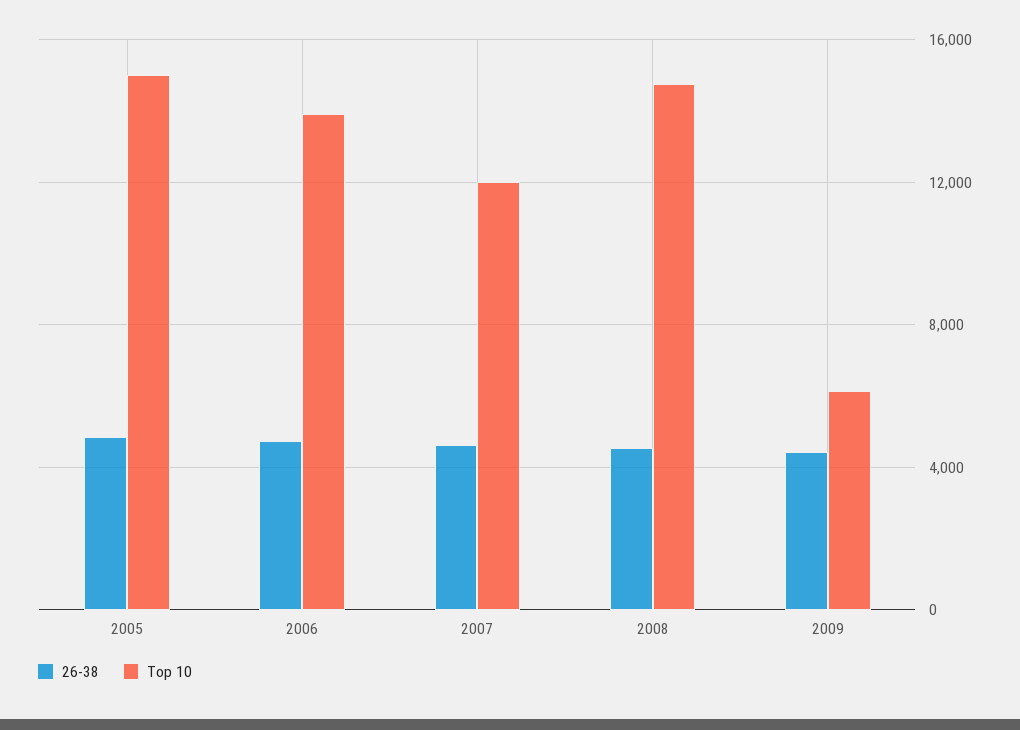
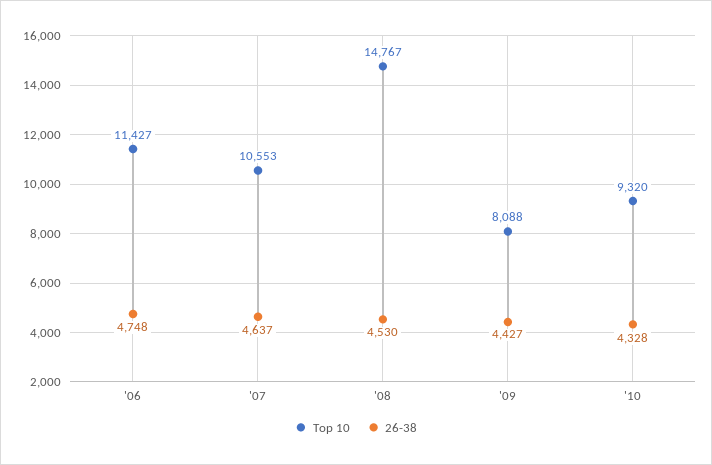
26-38, 2005: 5000 -> none
Top 10, 2005: 15000 -> none
Top 10, 2006: 14000 -> 11427
Top 10, 2007: 12000 -> 10553
Top 10, 2009: 6000 -> 8088
Top 10, '10: none -> 9320
26-38, '10: none -> 4328

